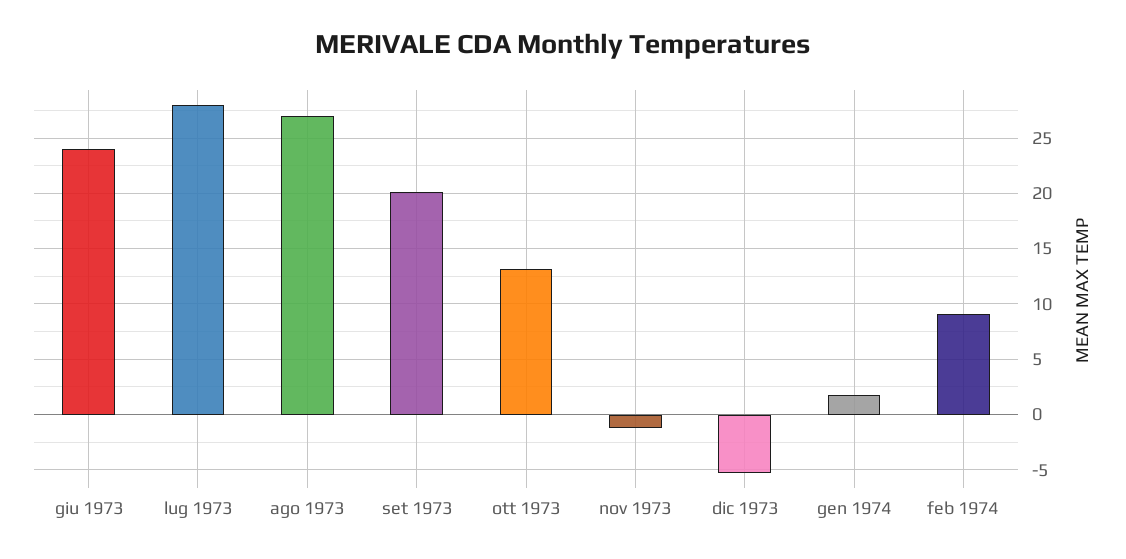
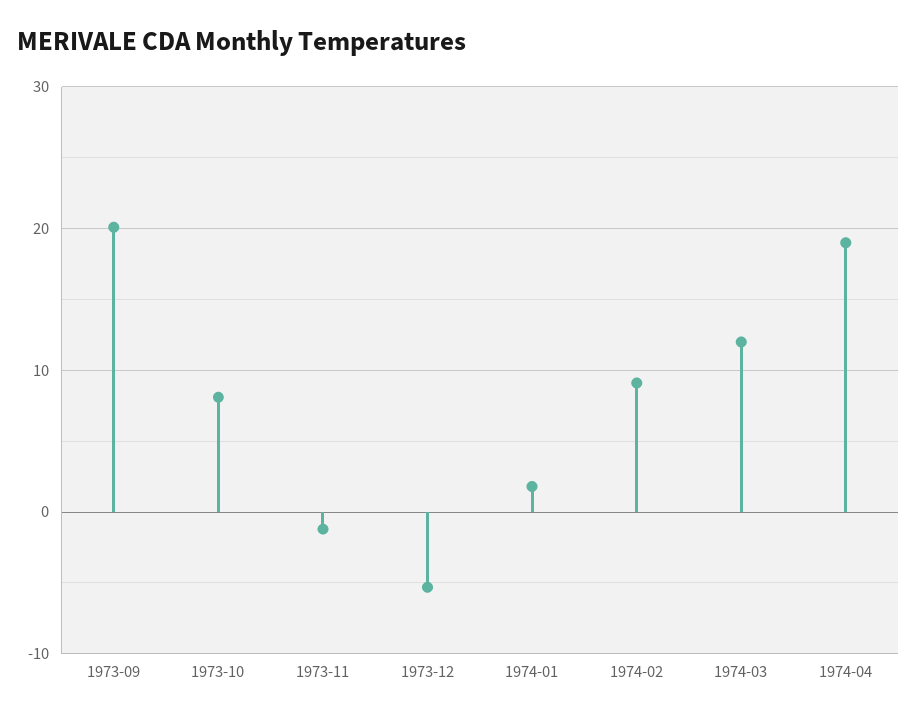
giu 1973: 24 -> none
lug 1973: 28 -> none
ago 1973: 27 -> none
ott 1973: 13 -> 8
1974-03: none -> 12
1974-04: none -> 19

